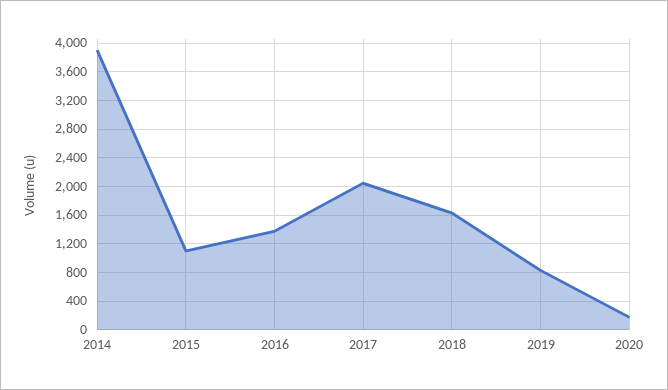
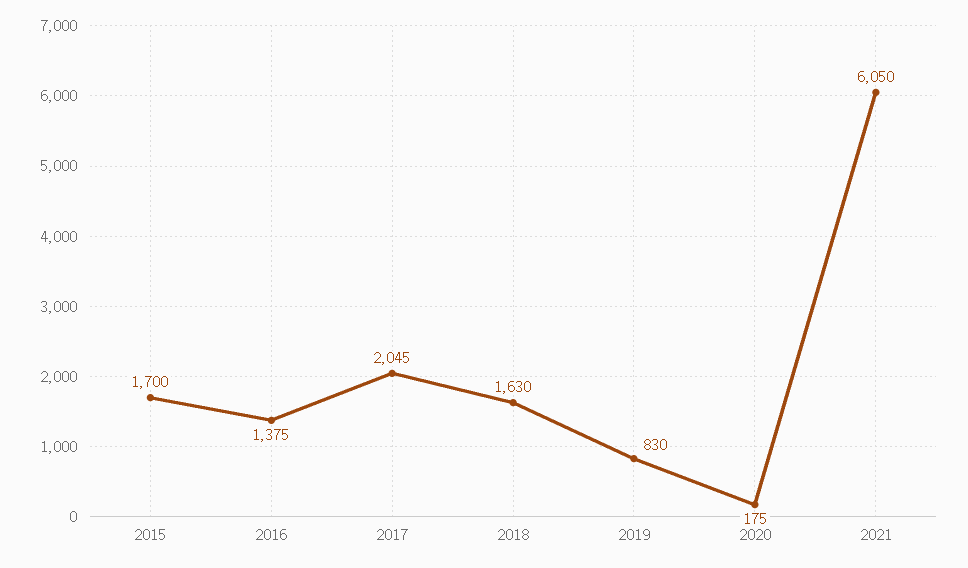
2014: 3900 -> none
2015: 1100 -> 1700
2021: none -> 6050

